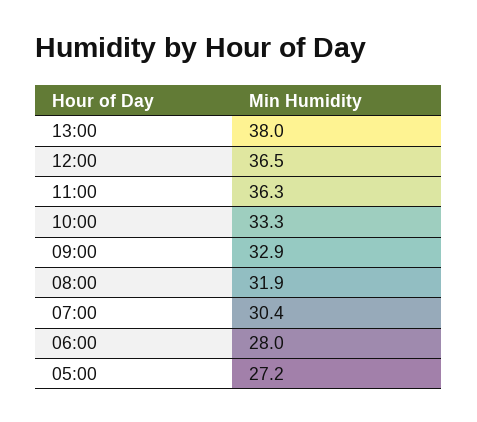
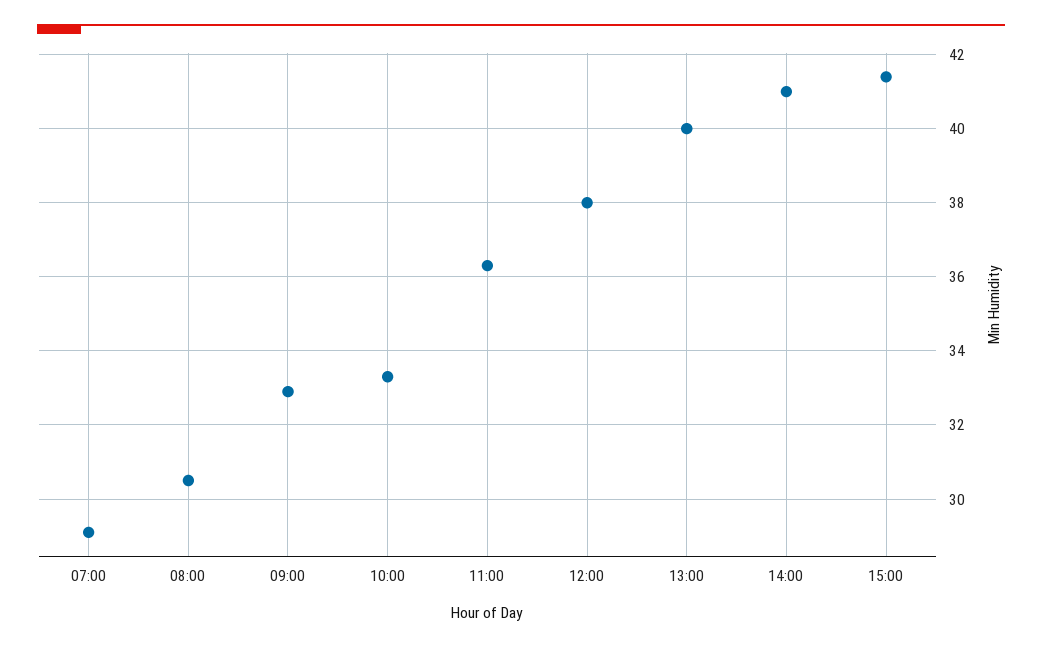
13:00: 38 -> 40
12:00: 36.5 -> 38
08:00: 31.9 -> 30.5
07:00: 30.4 -> 29
06:00: 28 -> none
05:00: 27.2 -> none
14:00: none -> 41
15:00: none -> 41.5

